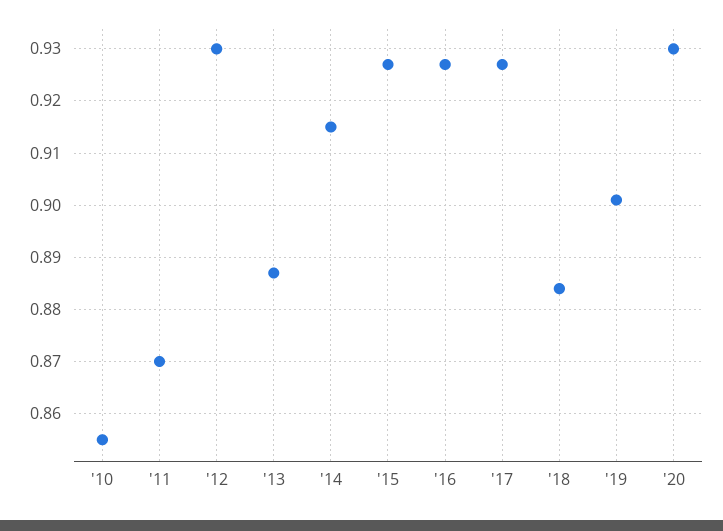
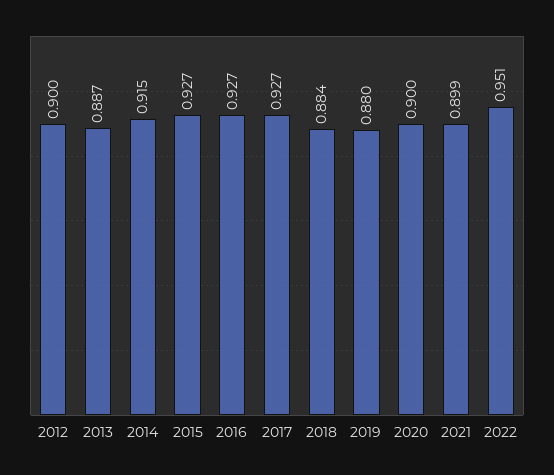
'10: 0.855 -> none
'11: 0.87 -> none
'12: 0.93 -> 0.9
'19: 0.9 -> 0.88
'20: 0.93 -> 0.9
2021: none -> 0.899
2022: none -> 0.951

